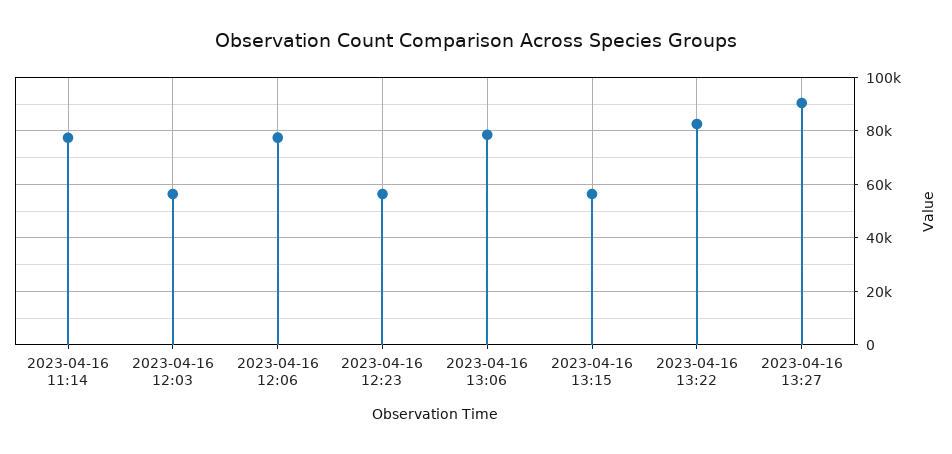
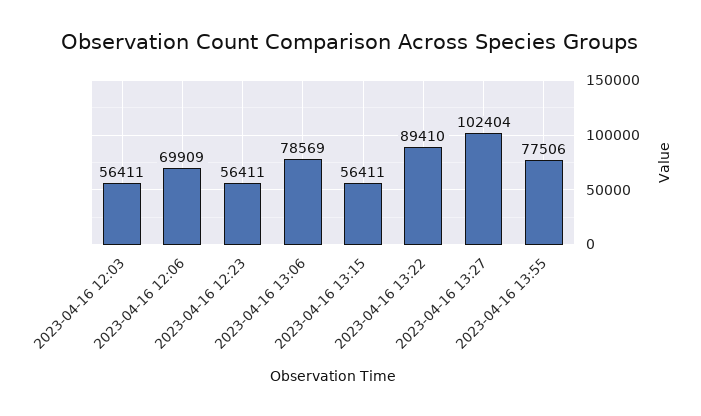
2023-04-16 11:14: 77500 -> none
2023-04-16 12:06: 77500 -> 69909
2023-04-16 13:22: 82500 -> 89410
2023-04-16 13:27: 90000 -> 102404
2023-04-16 13:55: none -> 77506

